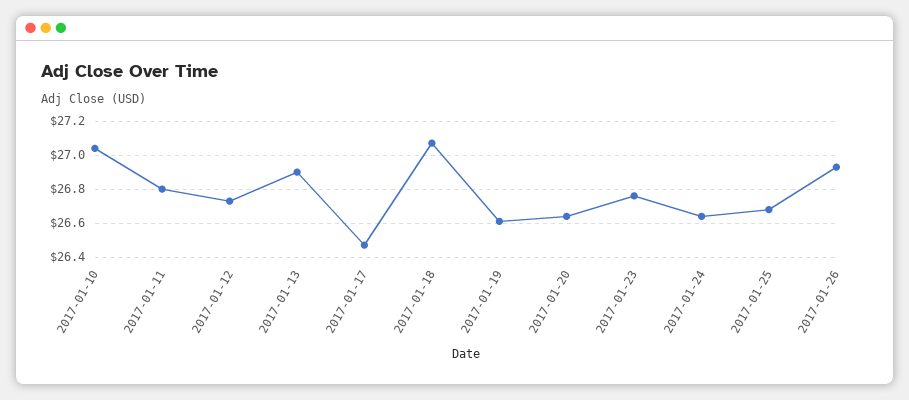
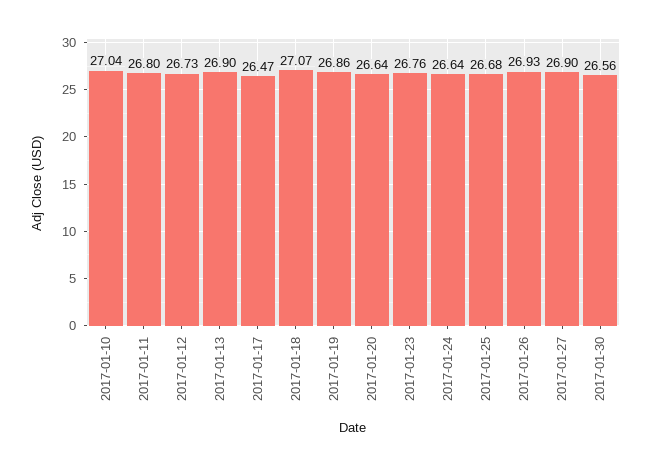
2017-01-19: 26.6 -> 26.86
2017-01-27: none -> 26.9
2017-01-30: none -> 26.56

